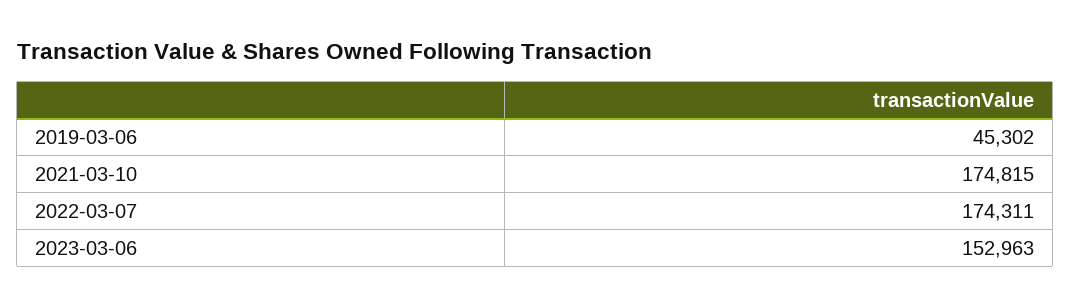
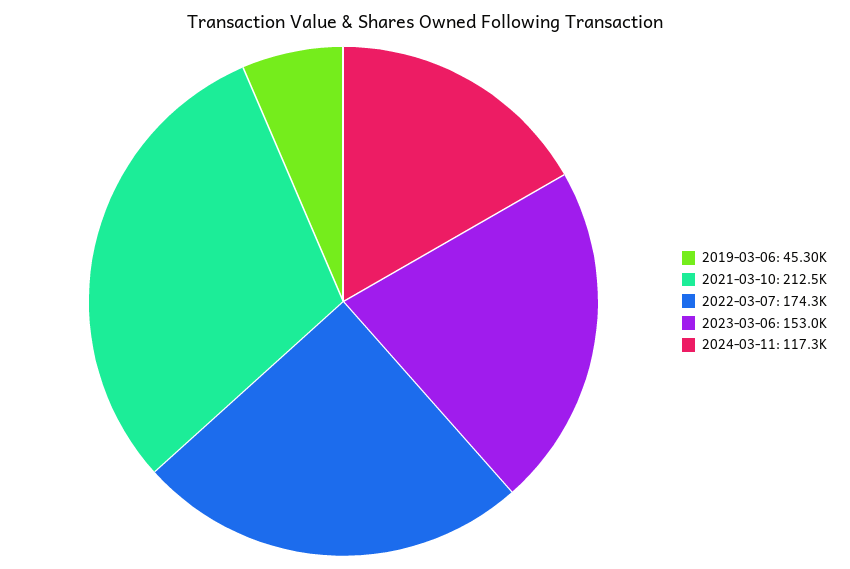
2021-03-10: 174815 -> 212500
2024-03-11: none -> 117300

